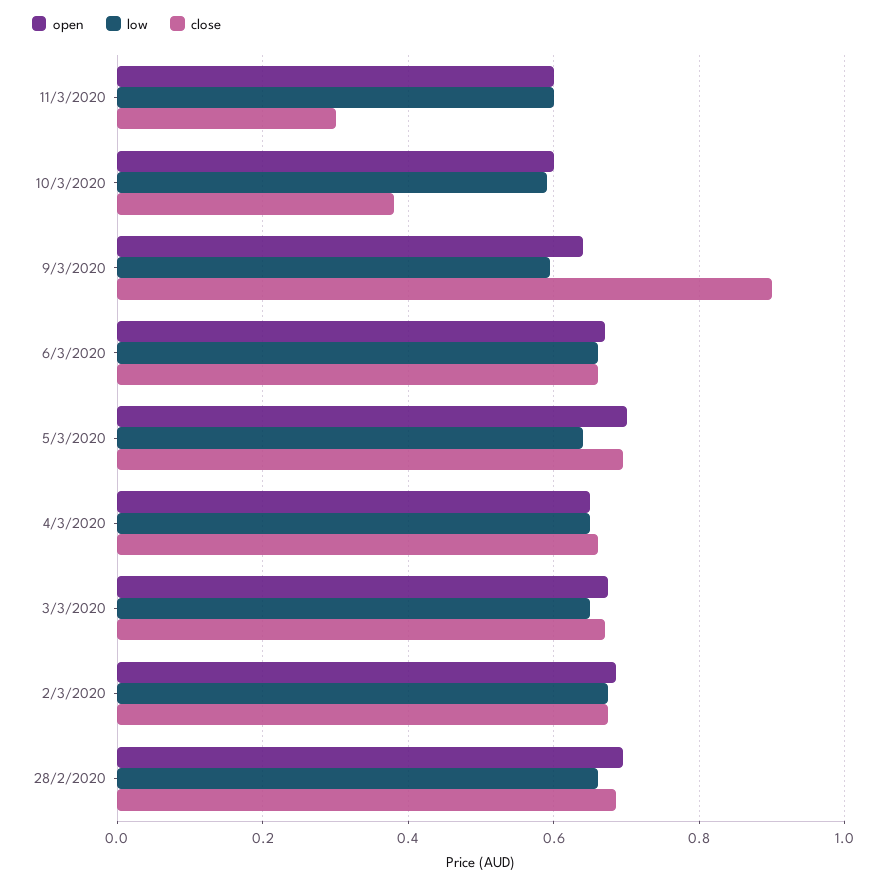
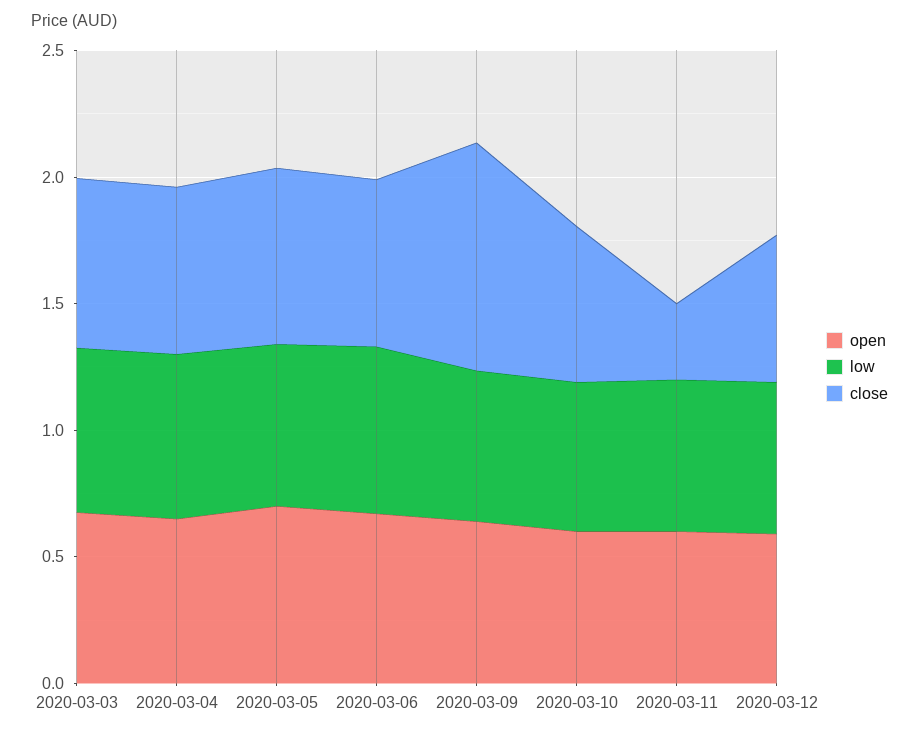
close, 10/3/2020: 0.38 -> 0.6
open, 2/3/2020: 0.68 -> none
low, 2/3/2020: 0.68 -> none
close, 2/3/2020: 0.68 -> none
open, 28/2/2020: 0.7 -> none
low, 28/2/2020: 0.66 -> none
close, 28/2/2020: 0.68 -> none
open, 2020-03-12: none -> 0.6
low, 2020-03-12: none -> 0.6
close, 2020-03-12: none -> 0.6

